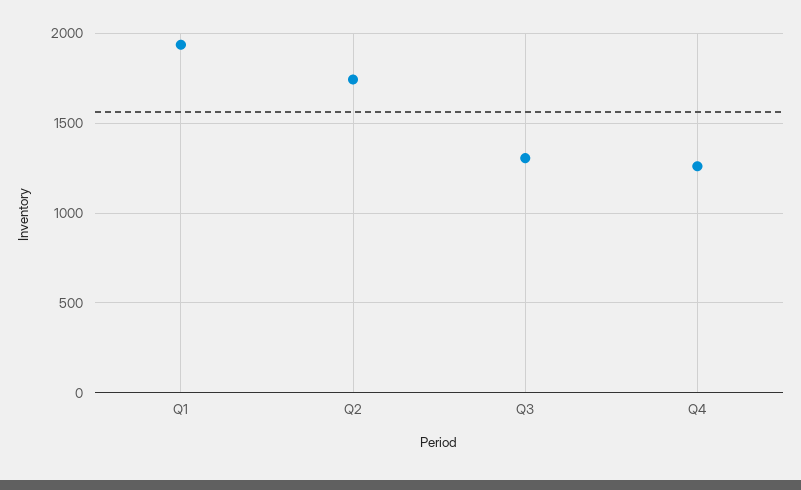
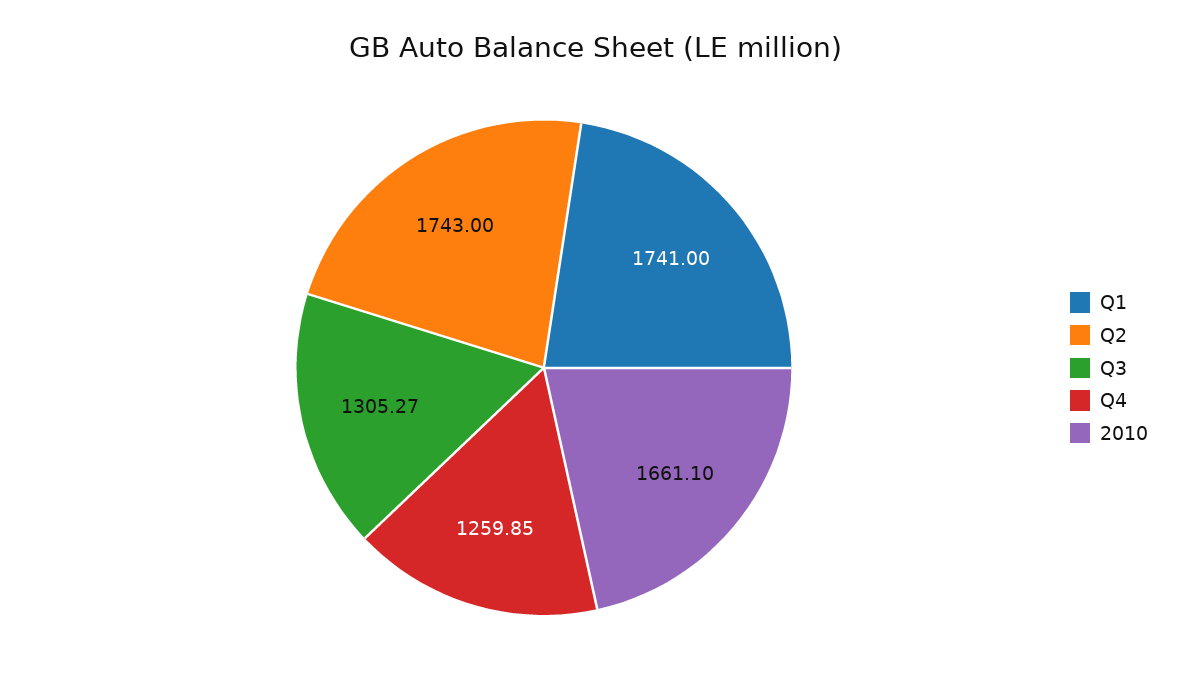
Q1: 1950 -> 1741
2010: none -> 1661.1

